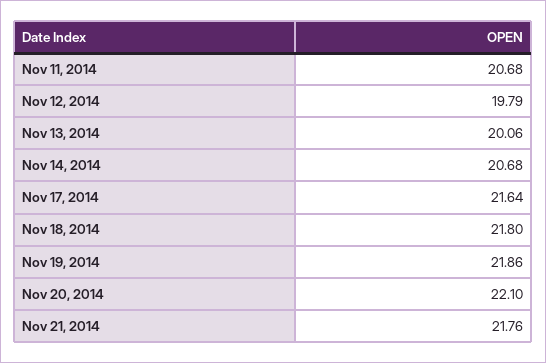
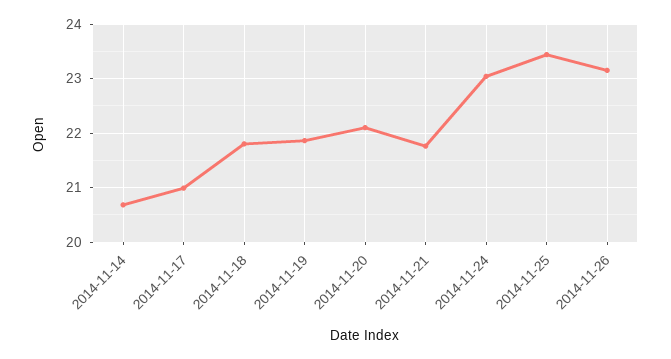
Nov 11, 2014: 20.68 -> none
Nov 12, 2014: 19.79 -> none
Nov 13, 2014: 20.06 -> none
Nov 17, 2014: 21.64 -> 21
2014-11-24: none -> 23
2014-11-25: none -> 23.4
2014-11-26: none -> 23.2

